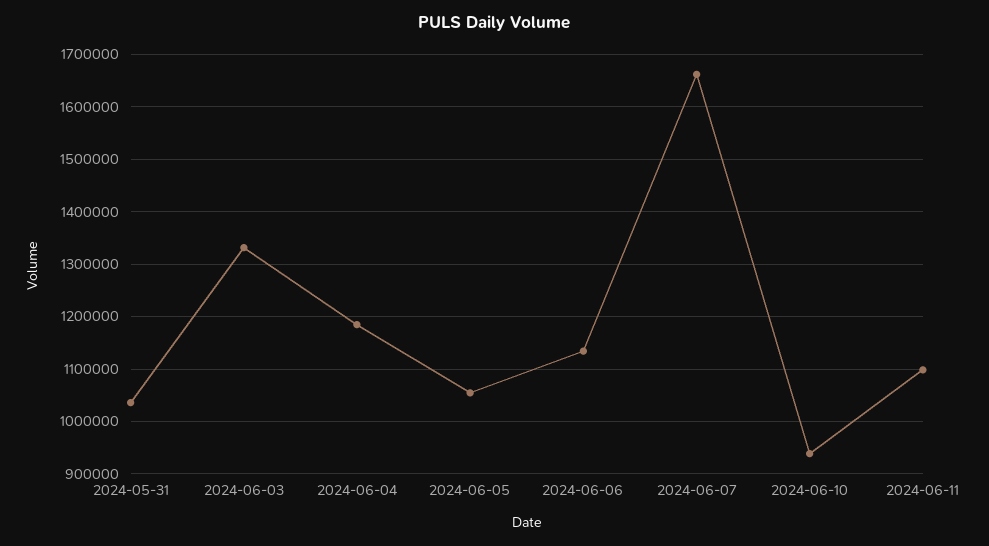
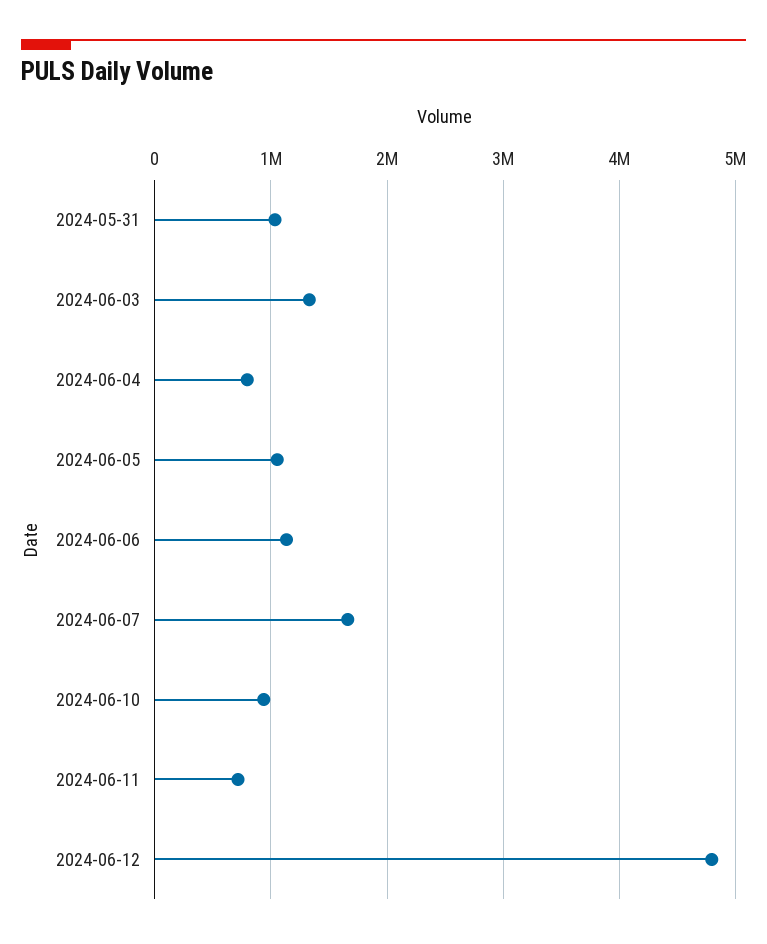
2024-06-04: 1180000 -> 800000
2024-06-11: 1100000 -> 700000
2024-06-12: none -> 4800000

